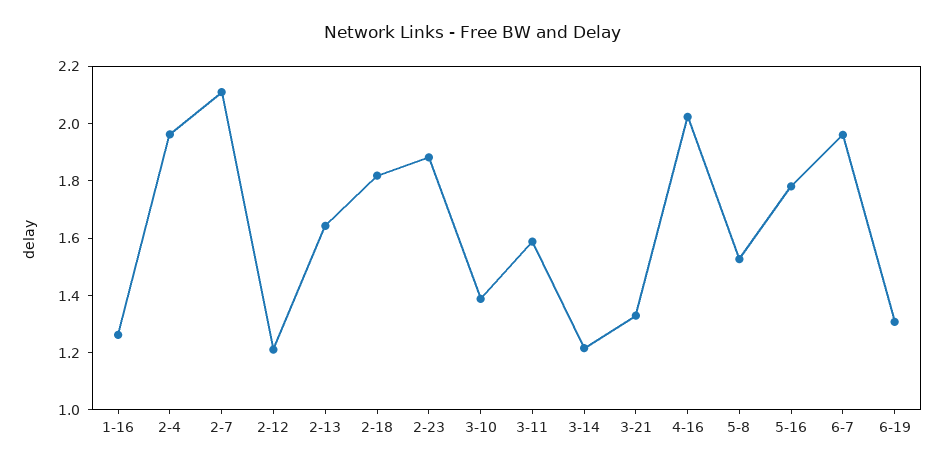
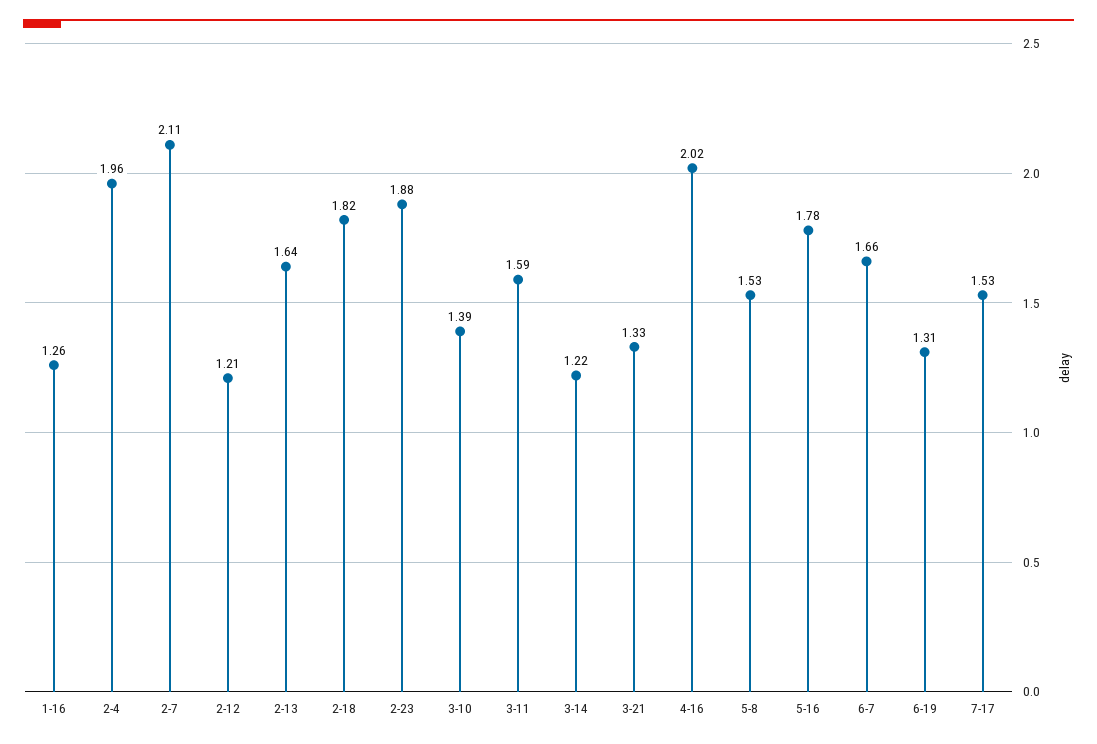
6-7: 1.95 -> 1.66
7-17: none -> 1.53

